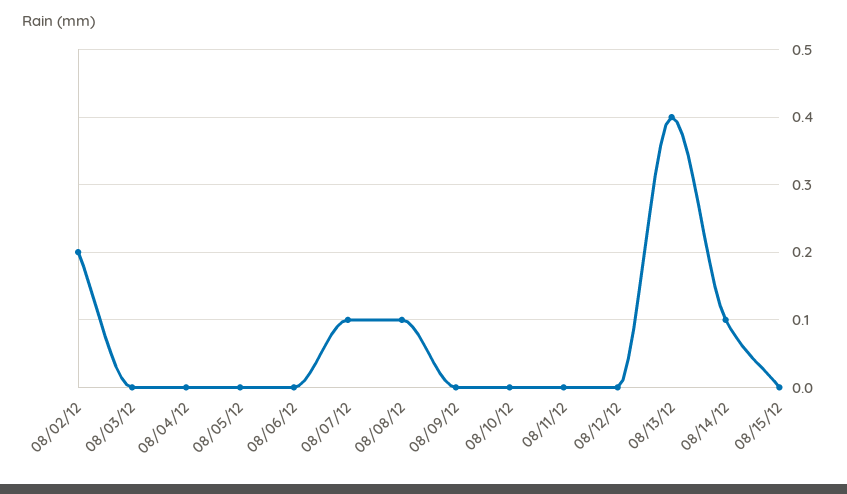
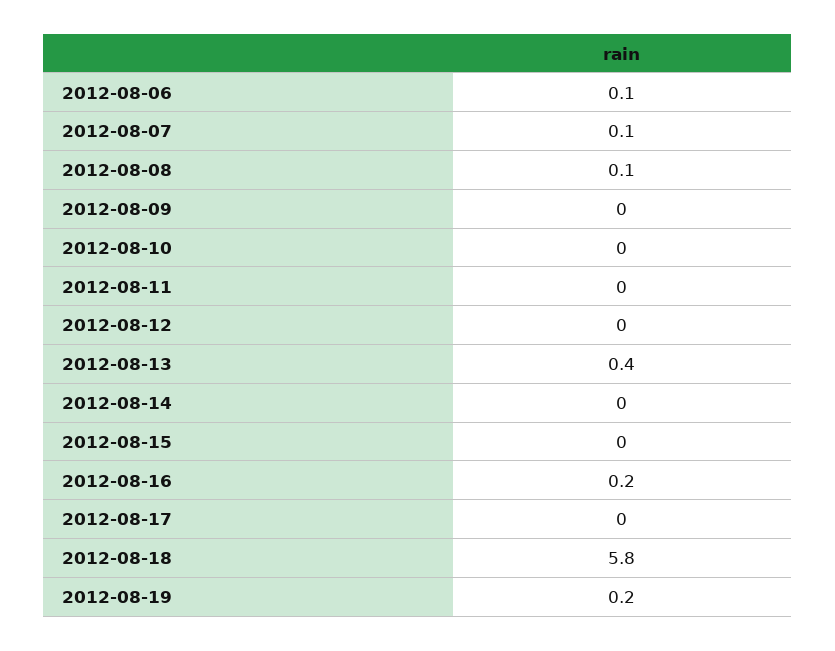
08/02/12: 0.2 -> none
08/03/12: 0 -> none
08/04/12: 0 -> none
08/05/12: 0 -> none
08/06/12: 0 -> 0.1
08/14/12: 0.1 -> 0
2012-08-16: none -> 0.2
2012-08-17: none -> 0
2012-08-18: none -> 5.8
2012-08-19: none -> 0.2

